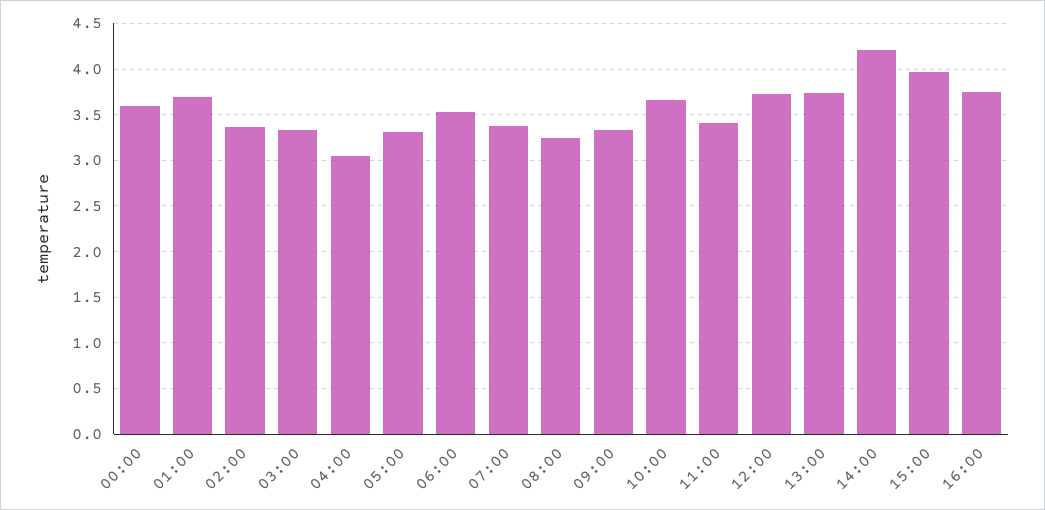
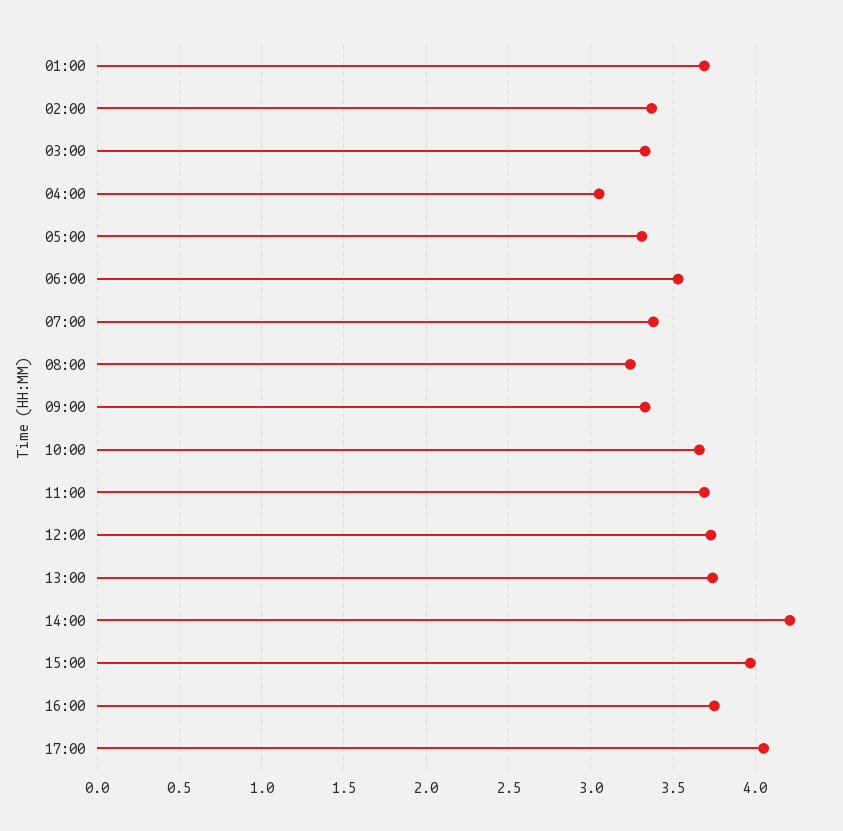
00:00: 3.6 -> none
11:00: 3.4 -> 3.7
17:00: none -> 4.05

